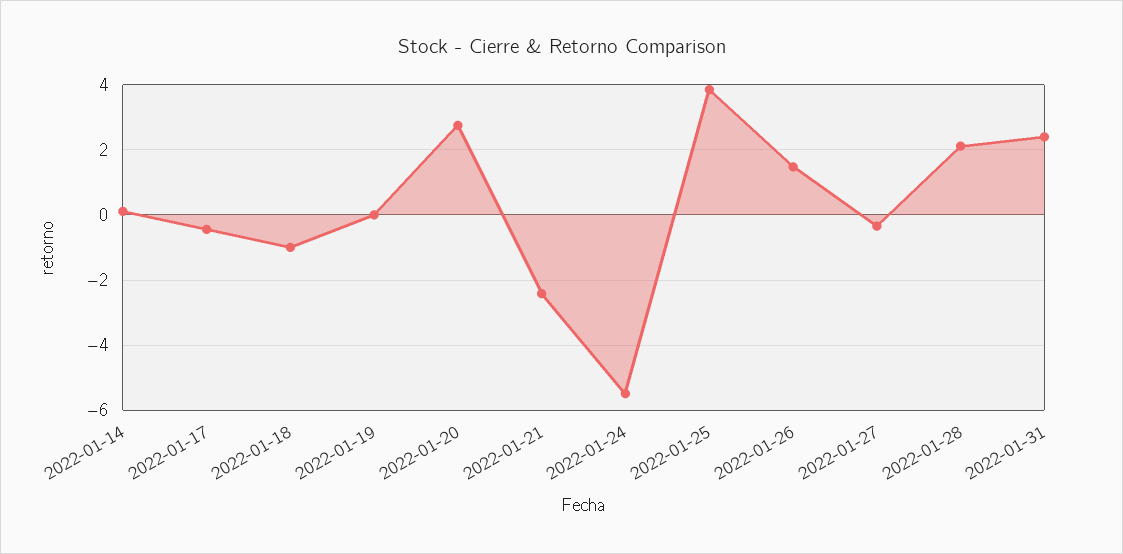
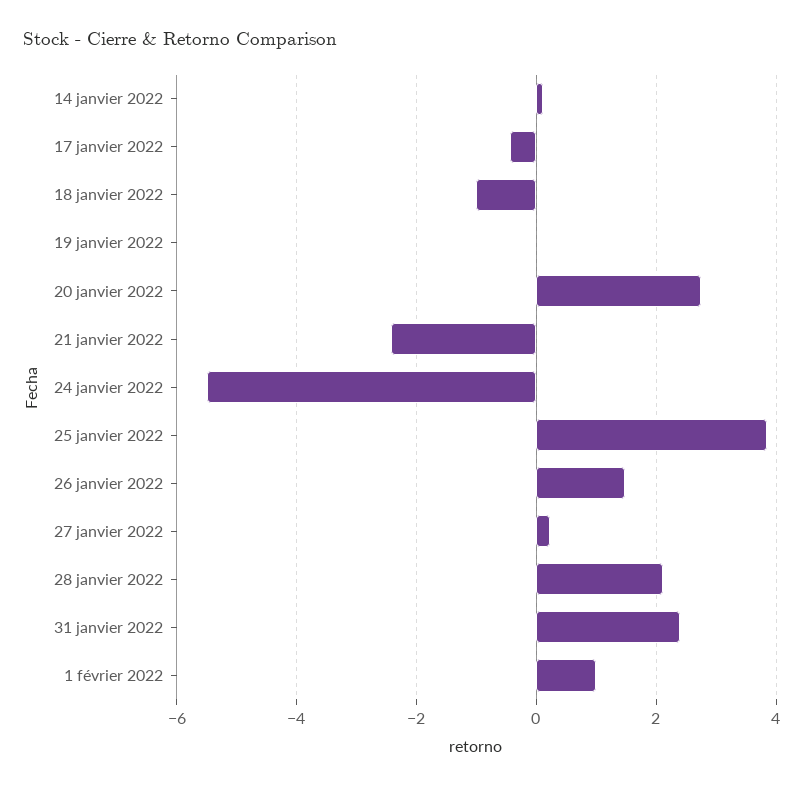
2022-01-27: -0.4 -> 0.2
1 février 2022: none -> 1

